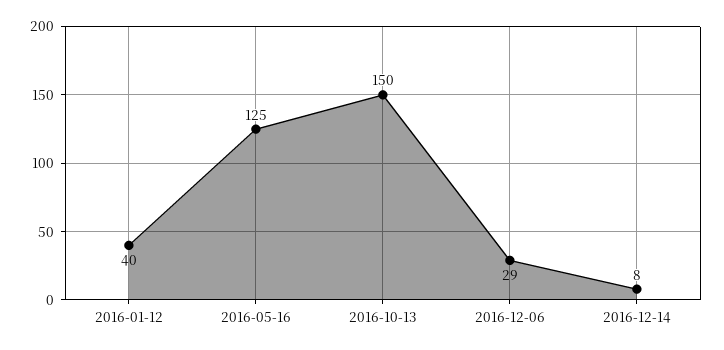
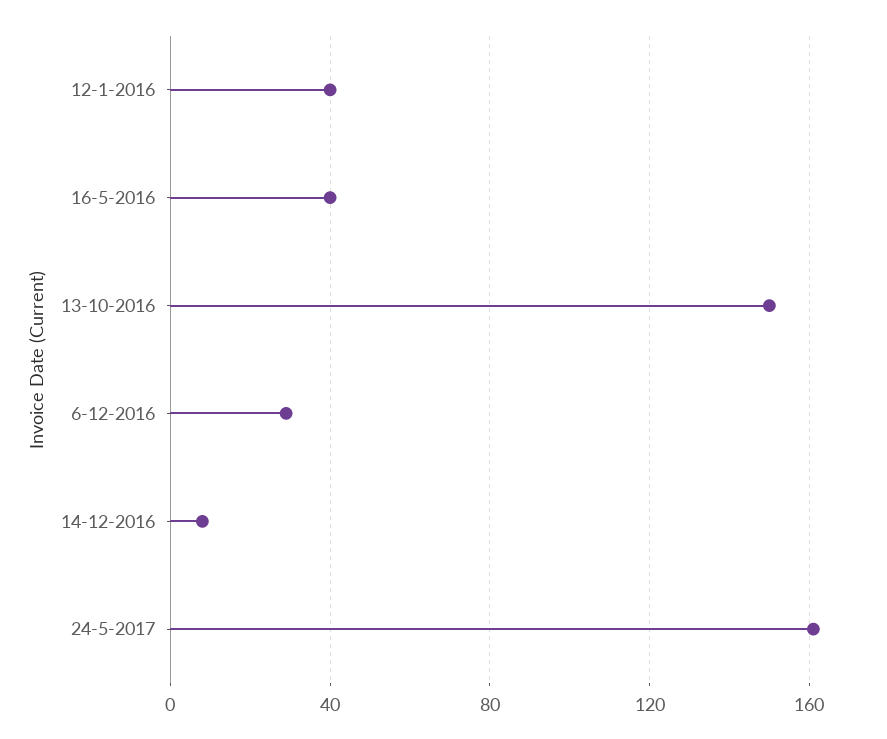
2016-05-16: 125 -> 40
24-5-2017: none -> 160

